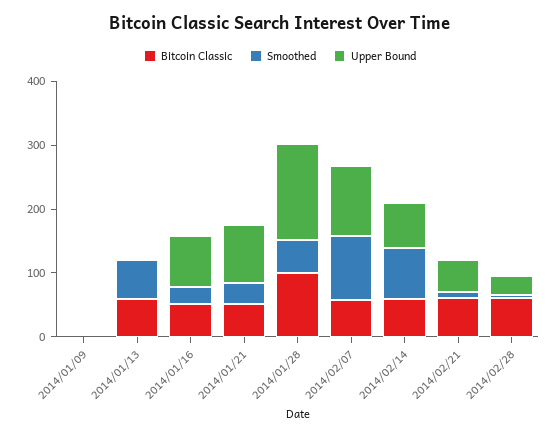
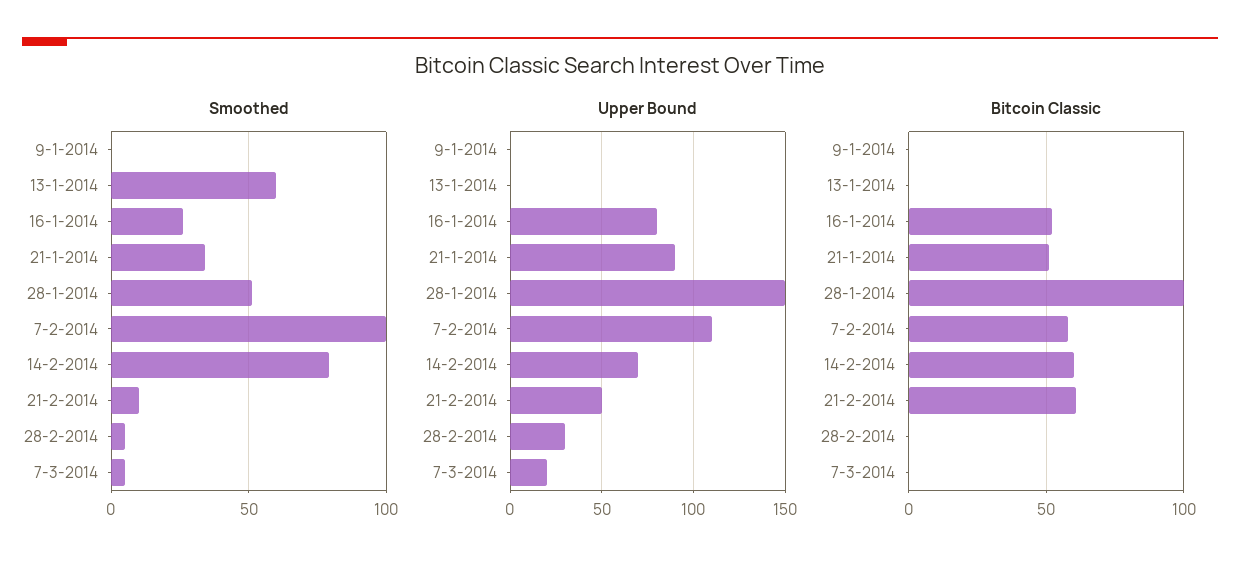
Bitcoin Classic, 2014/01/13: 60 -> 0
Bitcoin Classic, 2014/02/28: 60 -> 0
Smoothed, 7-3-2014: none -> 5
Upper Bound, 7-3-2014: none -> 20
Bitcoin Classic, 7-3-2014: none -> 0

